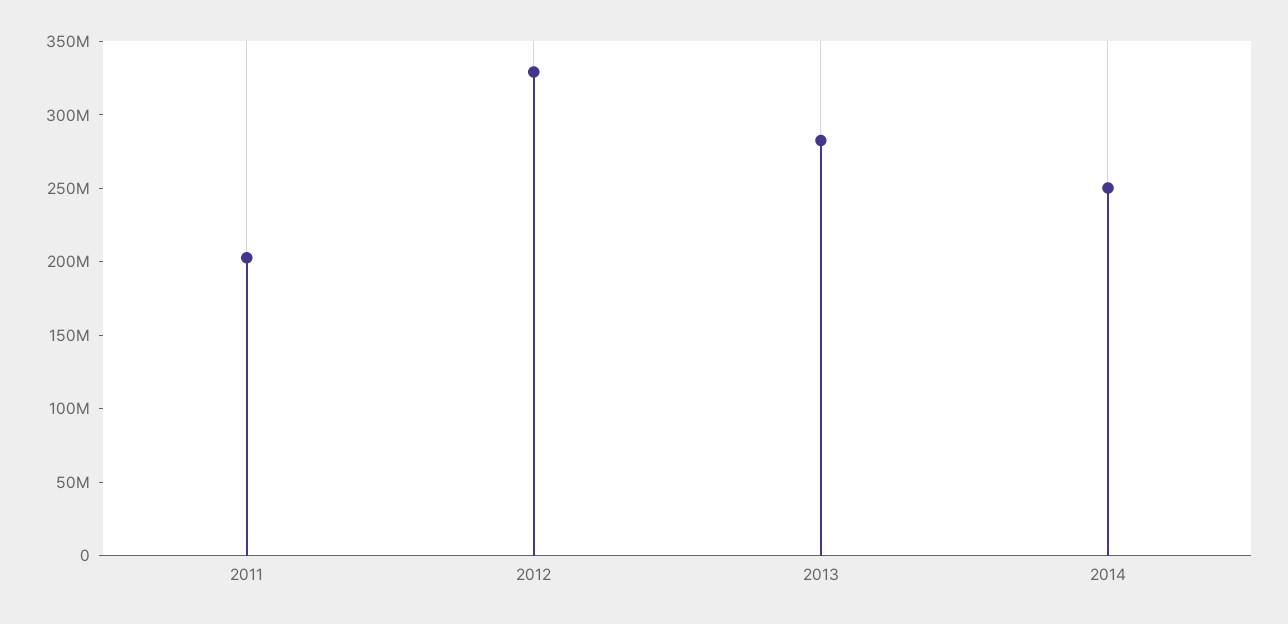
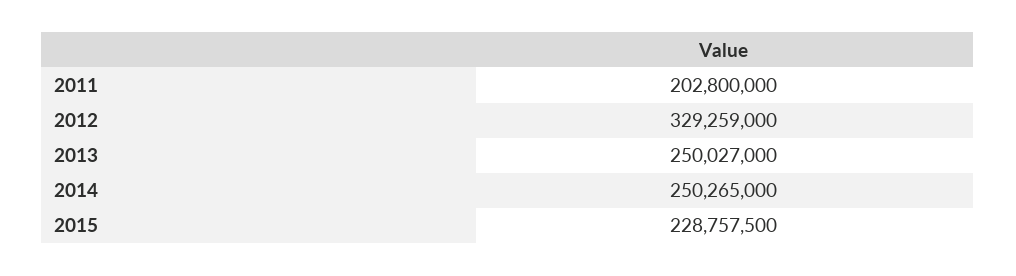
2013: 280000000 -> 250027000
2015: none -> 228757500

